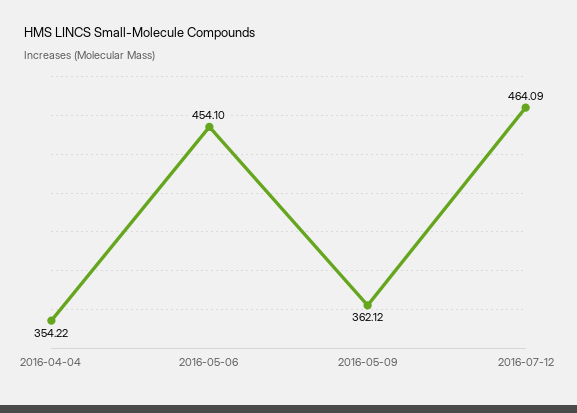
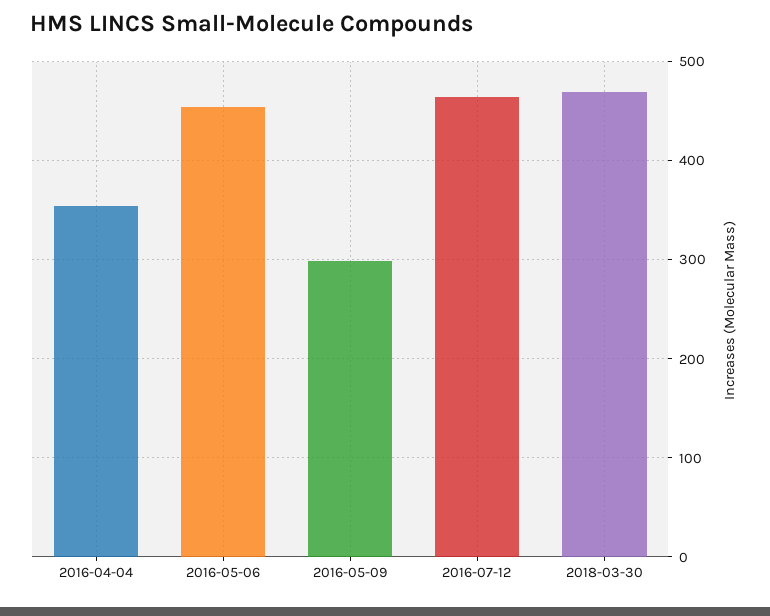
2016-05-09: 362.12 -> 300
2018-03-30: none -> 470

